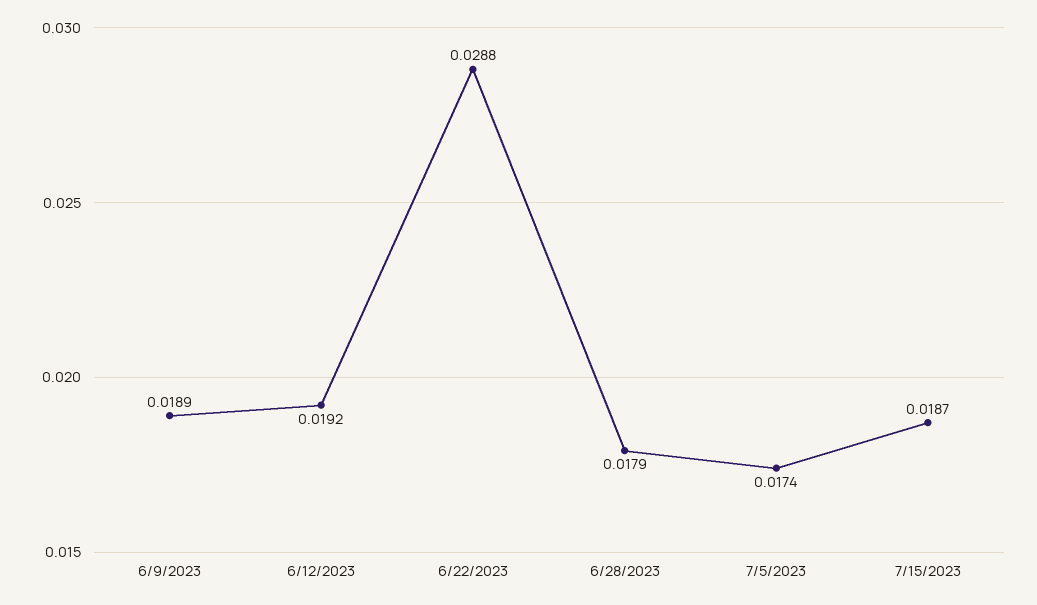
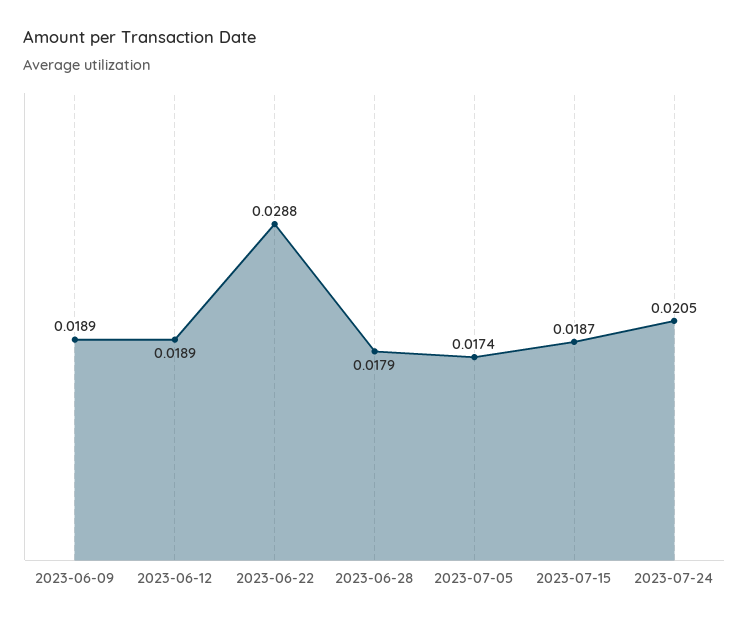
6/12/2023: 0.0192 -> 0.0189
2023-07-24: none -> 0.0205

